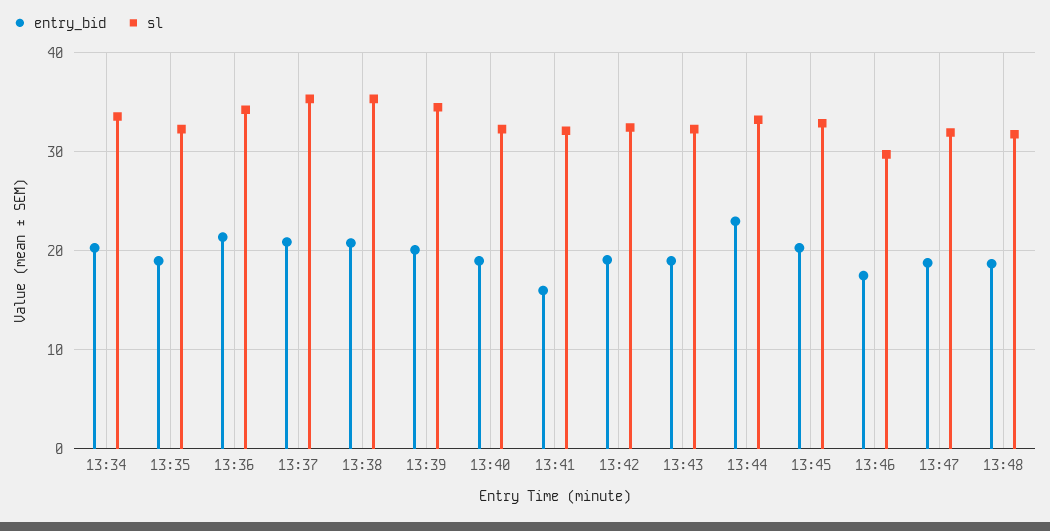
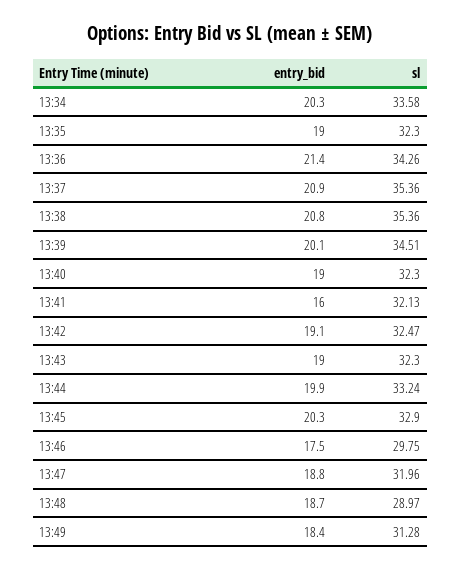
entry_bid, 13:44: 23 -> 19.9
sl, 13:48: 32 -> 28.97
entry_bid, 13:49: none -> 18.4
sl, 13:49: none -> 31.28

